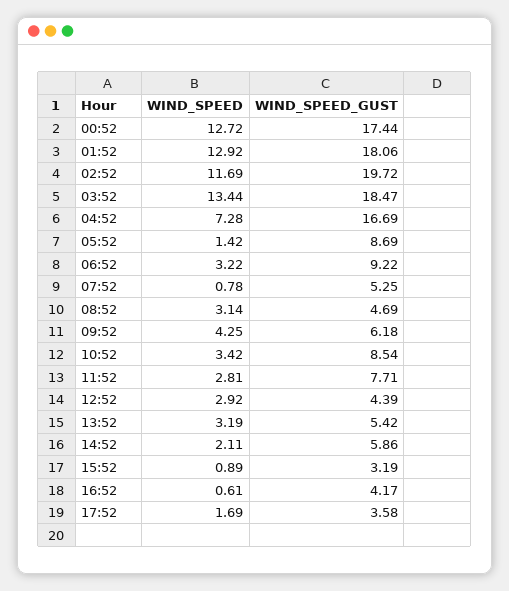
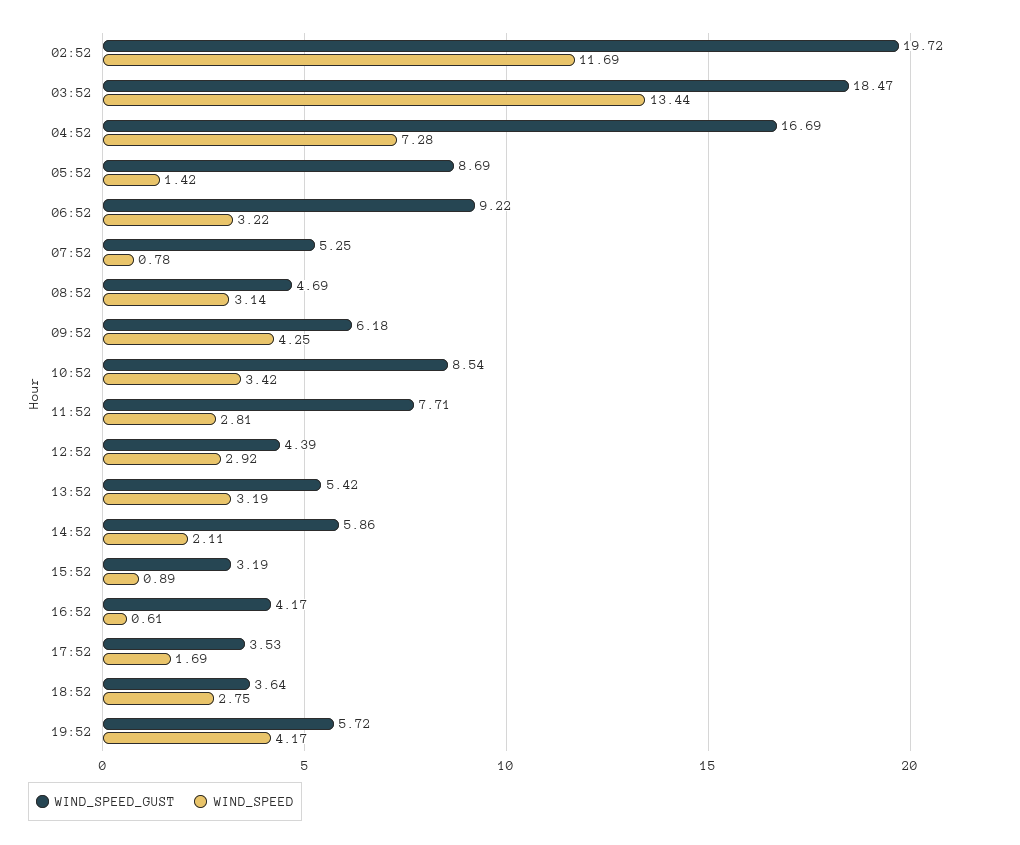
WIND_SPEED, 00:52: 12.72 -> none
WIND_SPEED_GUST, 00:52: 17.44 -> none
WIND_SPEED, 01:52: 12.92 -> none
WIND_SPEED_GUST, 01:52: 18.06 -> none
WIND_SPEED_GUST, 17:52: 3.58 -> 3.53
WIND_SPEED_GUST, 18:52: none -> 3.64
WIND_SPEED, 18:52: none -> 2.75
WIND_SPEED_GUST, 19:52: none -> 5.72
WIND_SPEED, 19:52: none -> 4.17

